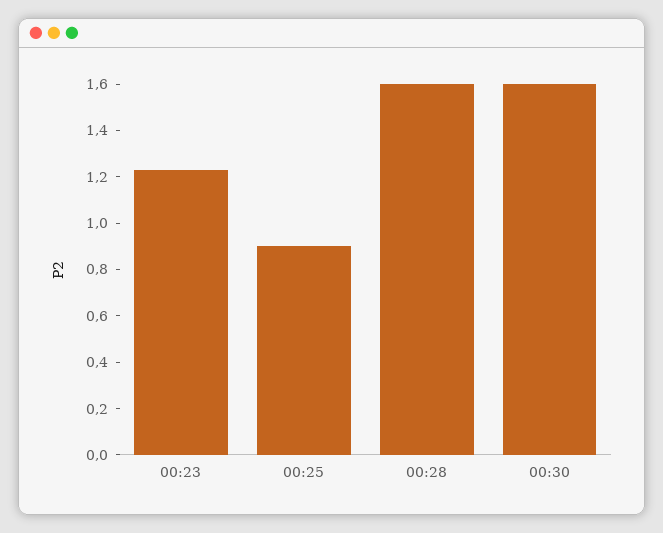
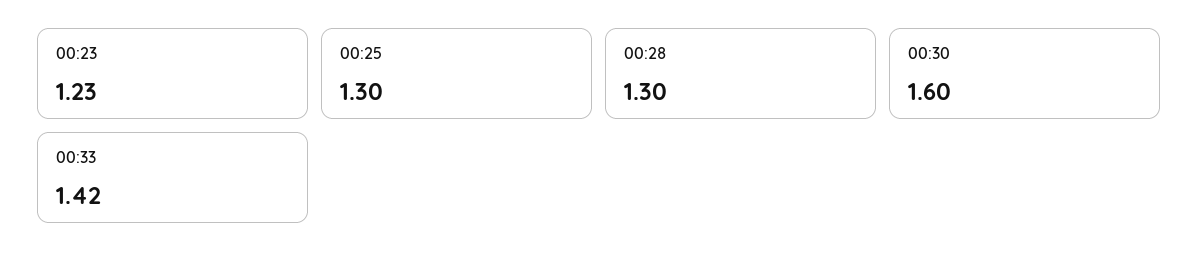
00:25: 0.9 -> 1.3
00:28: 1.6 -> 1.3
00:33: none -> 1.42

